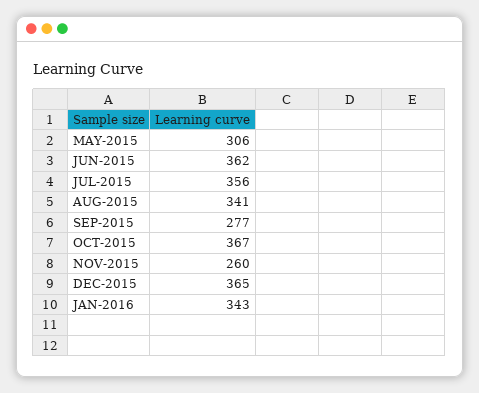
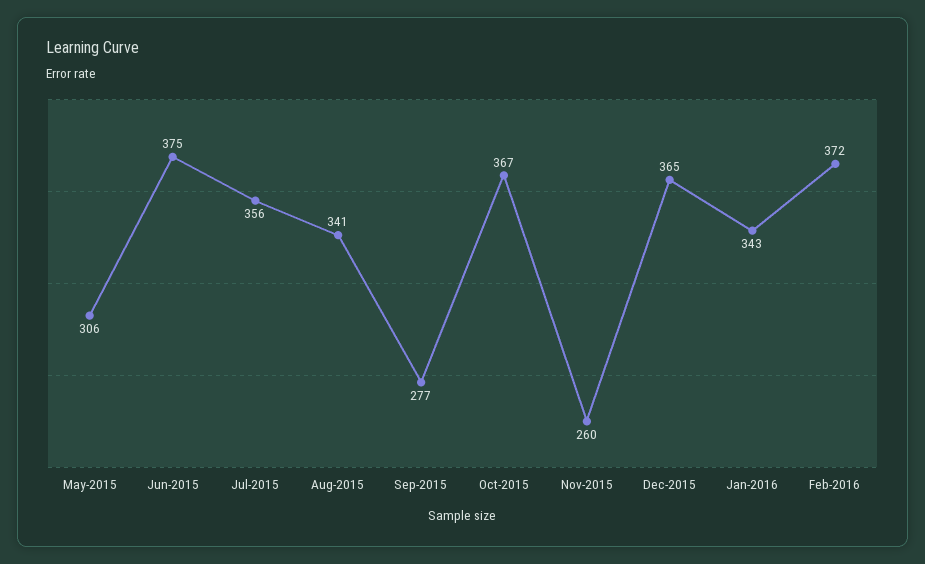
JUN-2015: 362 -> 375
Feb-2016: none -> 372

